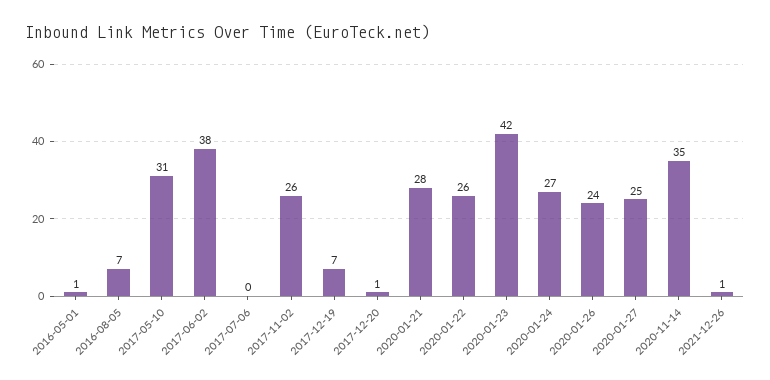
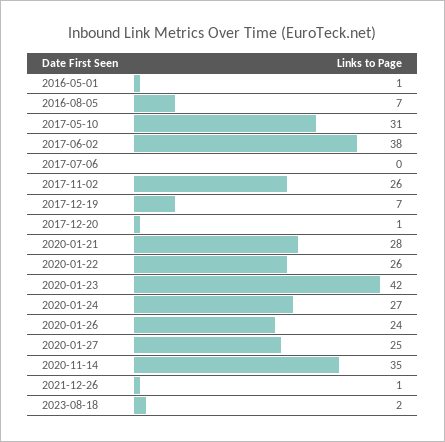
2023-08-18: none -> 2

